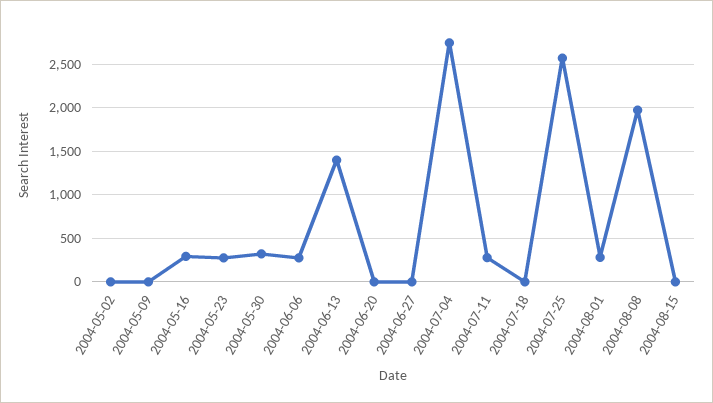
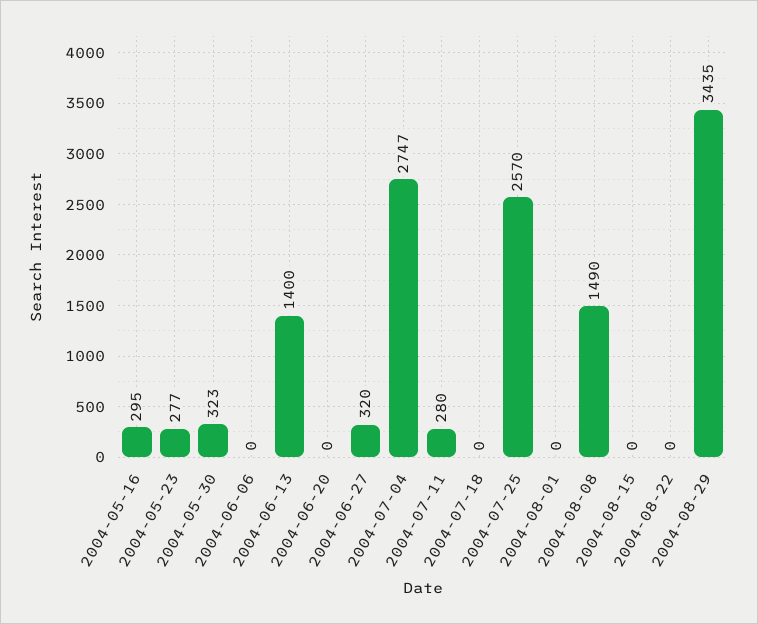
2004-05-02: 0 -> none
2004-05-09: 0 -> none
2004-06-06: 300 -> 0
2004-06-27: 0 -> 320
2004-08-01: 300 -> 0
2004-08-08: 2000 -> 1490
2004-08-22: none -> 0
2004-08-29: none -> 3435

